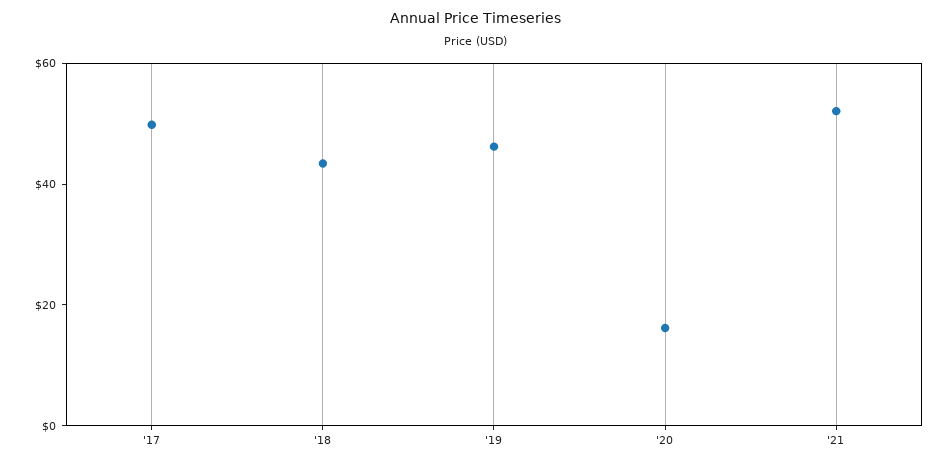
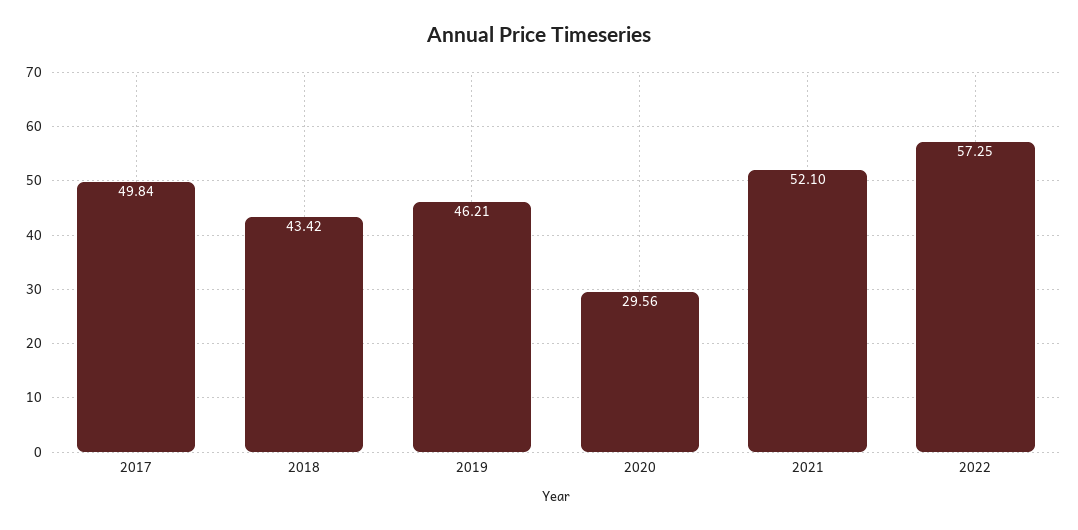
'20: 15 -> 29.56
2022: none -> 57.25

